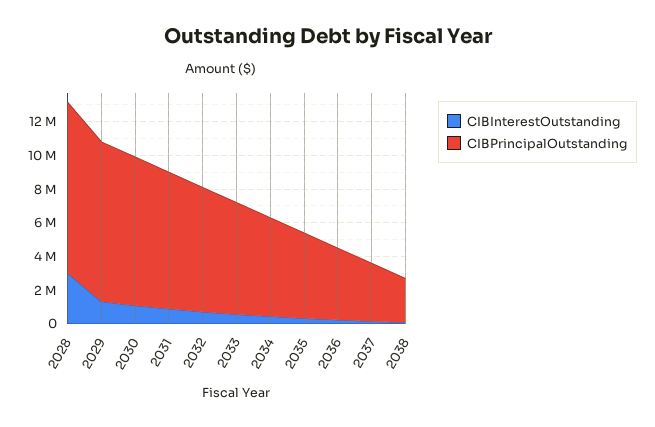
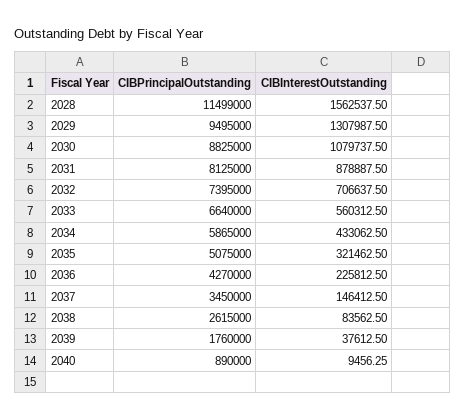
CIBInterestOutstanding, 2028: 3000000 -> 1562537.5
CIBPrincipalOutstanding, 2028: 10000000 -> 11499000
CIBPrincipalOutstanding, 2039: none -> 1760000
CIBInterestOutstanding, 2039: none -> 37612.5
CIBPrincipalOutstanding, 2040: none -> 890000
CIBInterestOutstanding, 2040: none -> 9456.25

